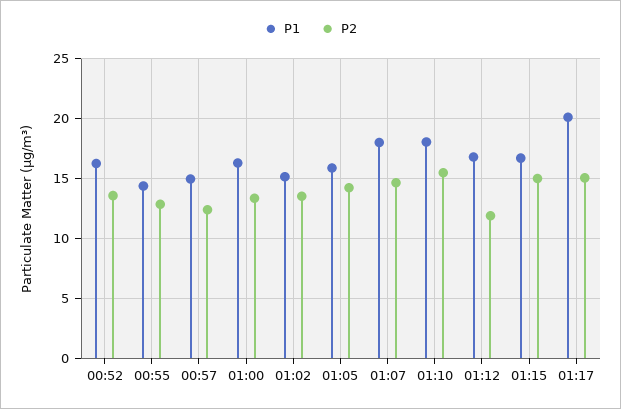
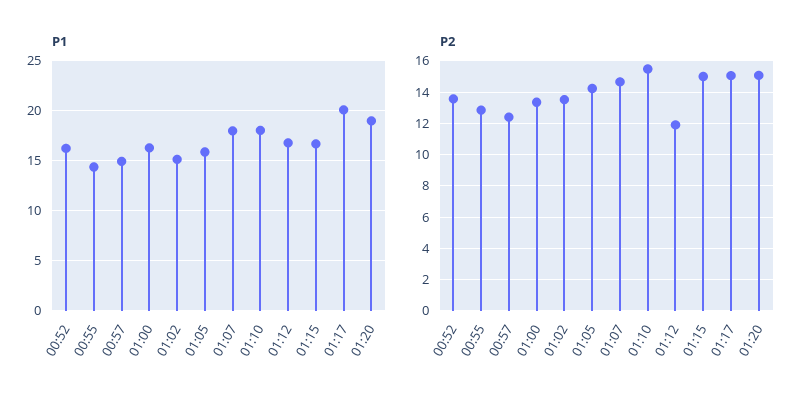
P1, 01:20: none -> 19
P2, 01:20: none -> 15

